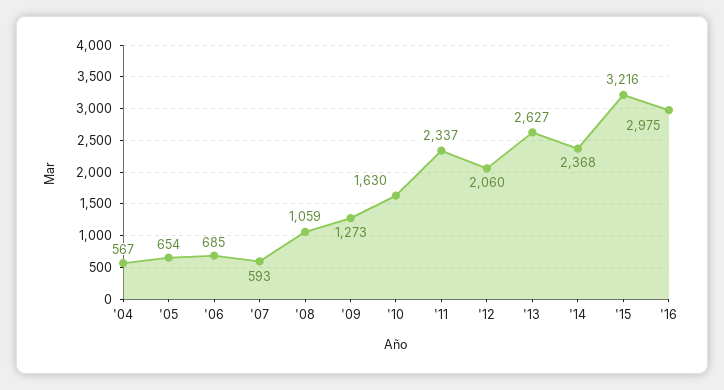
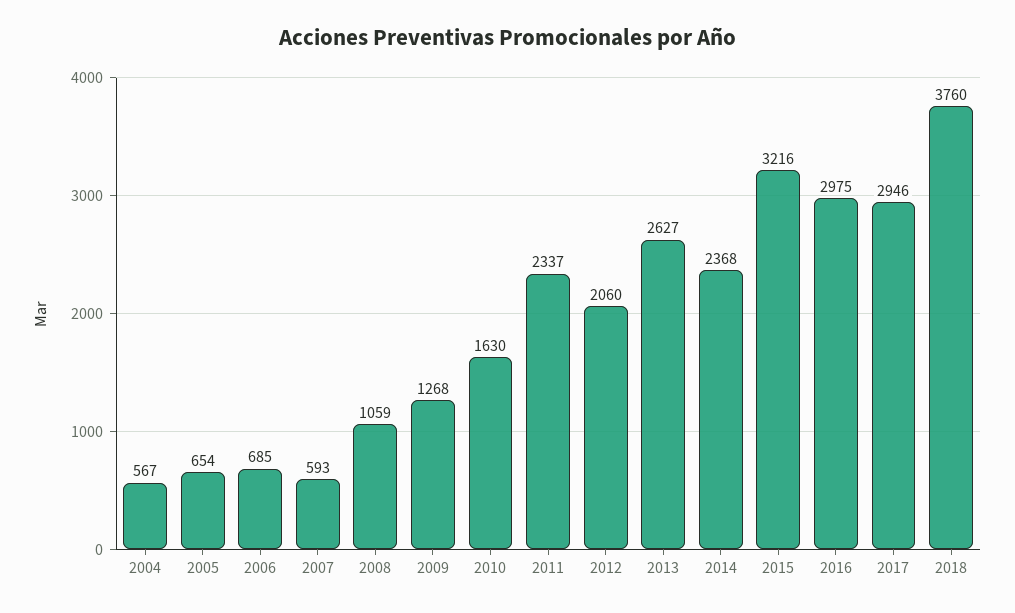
'09: 1273 -> 1268
2017: none -> 2946
2018: none -> 3760

